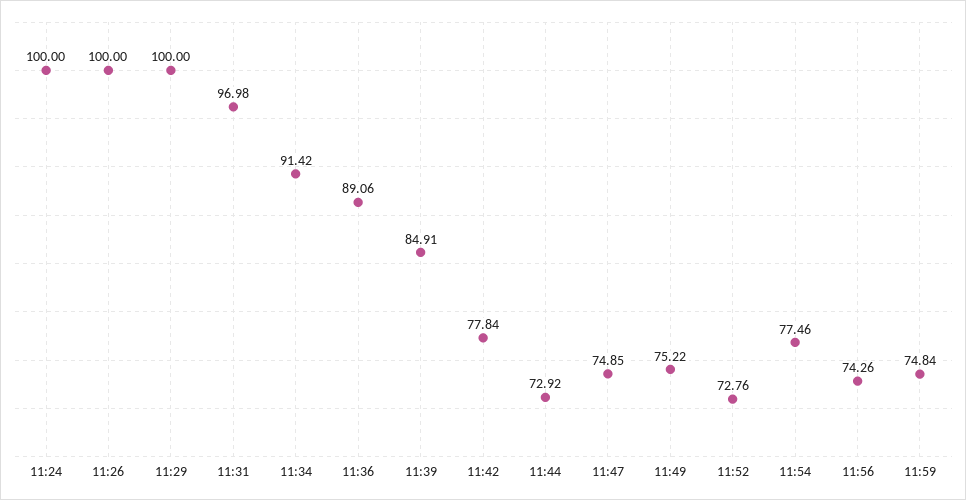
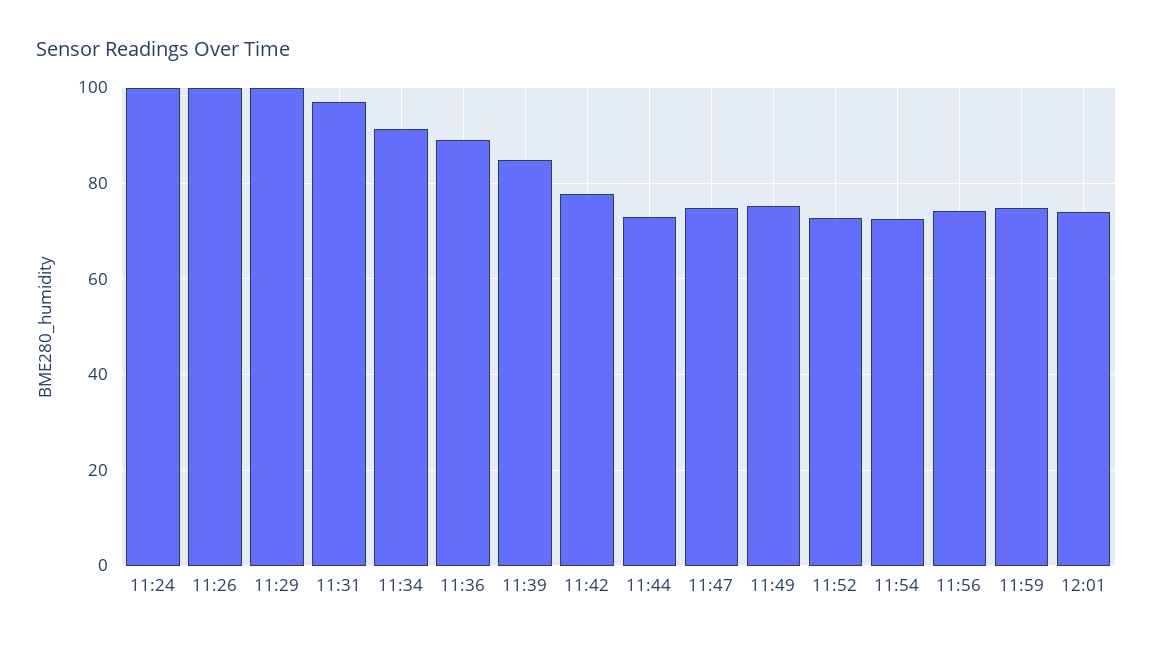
11:54: 77.46 -> 72
12:01: none -> 74

